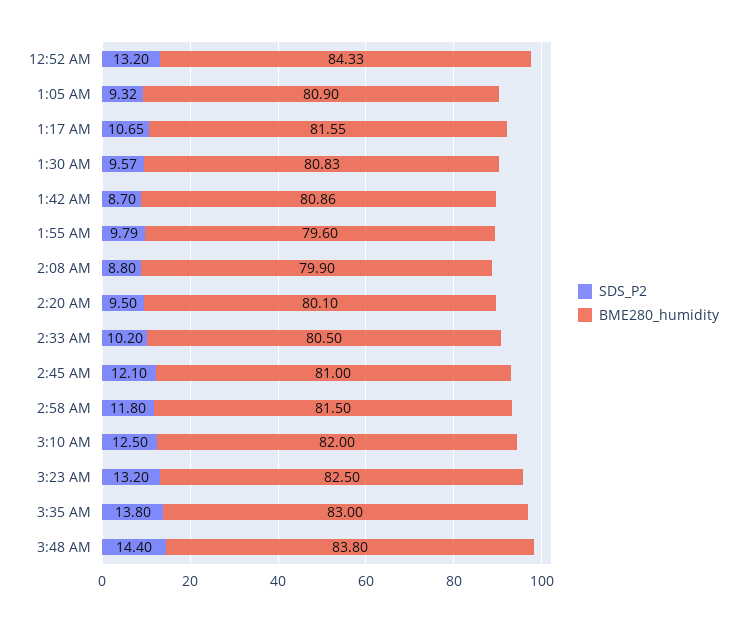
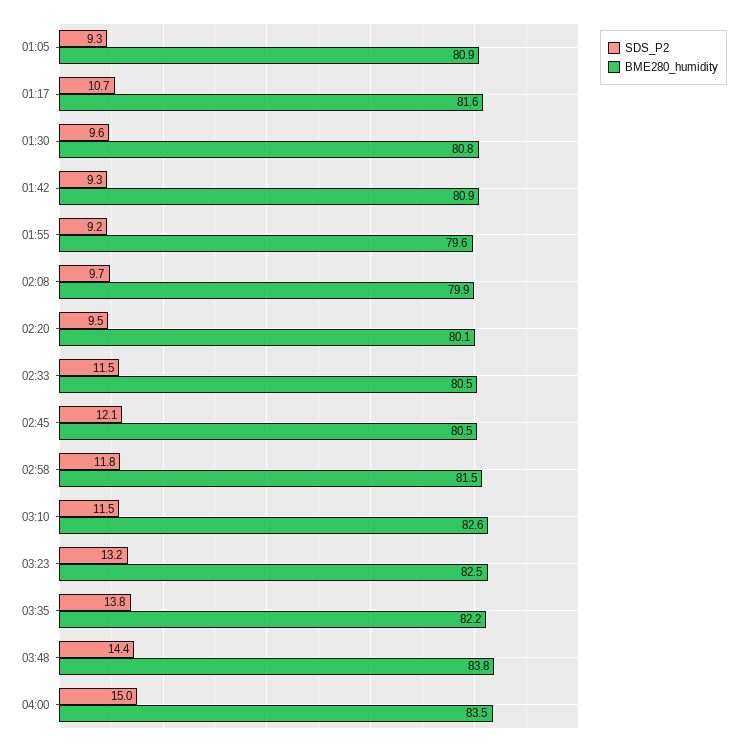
SDS_P2, 12:52 AM: 13.2 -> none
BME280_humidity, 12:52 AM: 84.33 -> none
SDS_P2, 1:42 AM: 8.7 -> 9.3
SDS_P2, 1:55 AM: 9.79 -> 9.2
SDS_P2, 2:08 AM: 8.8 -> 9.7
SDS_P2, 2:33 AM: 10.2 -> 11.5
BME280_humidity, 2:45 AM: 81 -> 80.5
SDS_P2, 3:10 AM: 12.5 -> 11.5
BME280_humidity, 3:10 AM: 82 -> 82.6
BME280_humidity, 3:35 AM: 83 -> 82.2
SDS_P2, 04:00: none -> 15
BME280_humidity, 04:00: none -> 83.5

